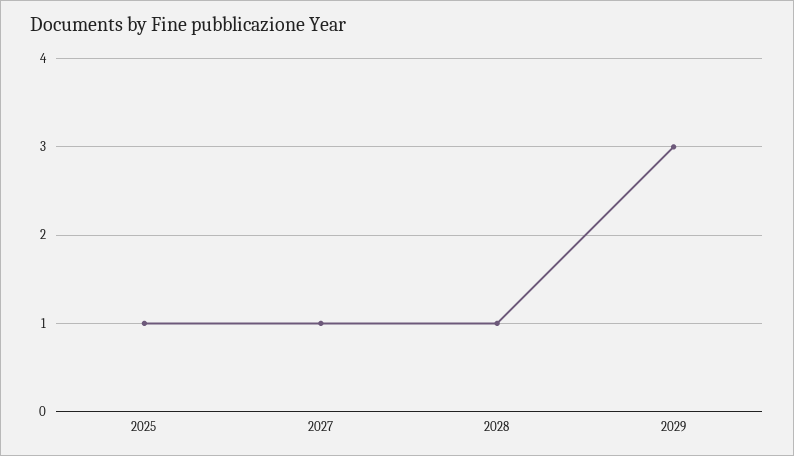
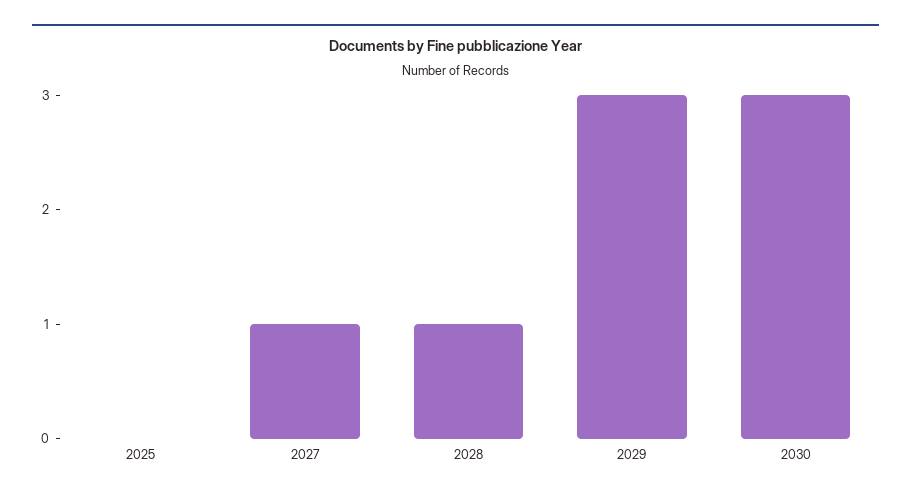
2025: 1 -> 0
2030: none -> 3

